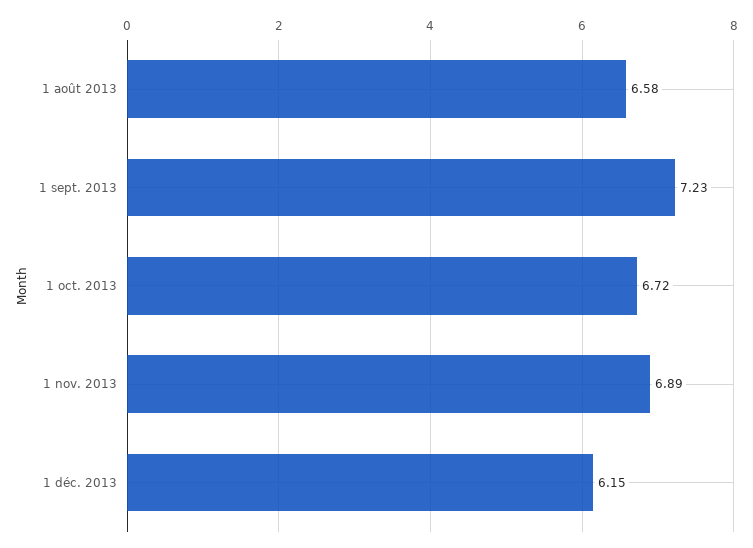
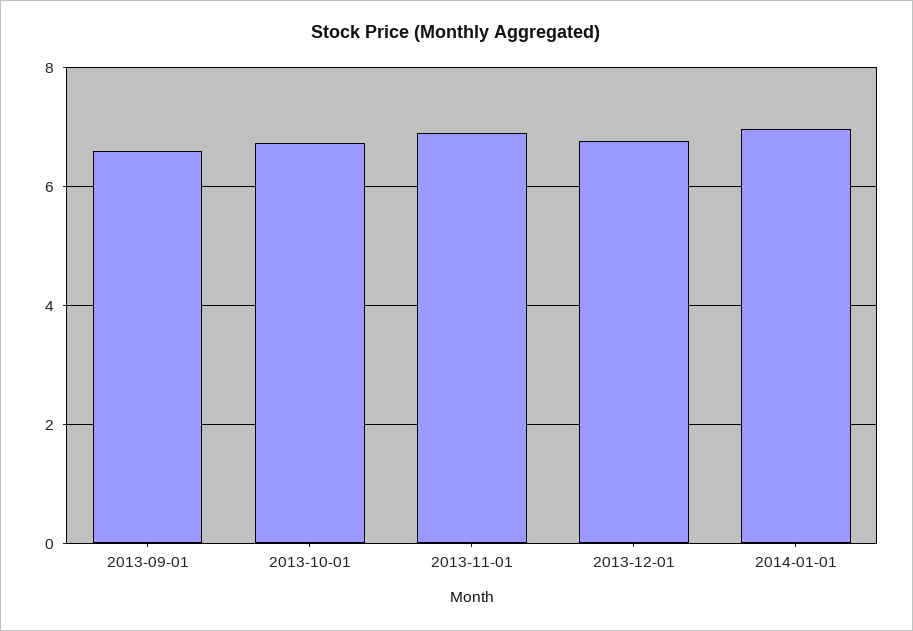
1 août 2013: 6.58 -> none
1 sept. 2013: 7.23 -> 6.6
1 déc. 2013: 6.15 -> 6.8
2014-01-01: none -> 7

